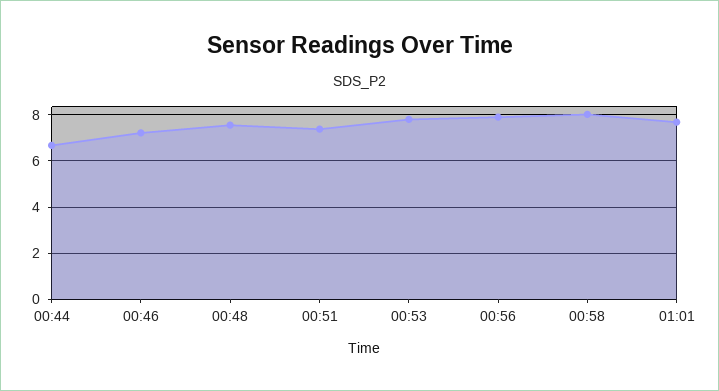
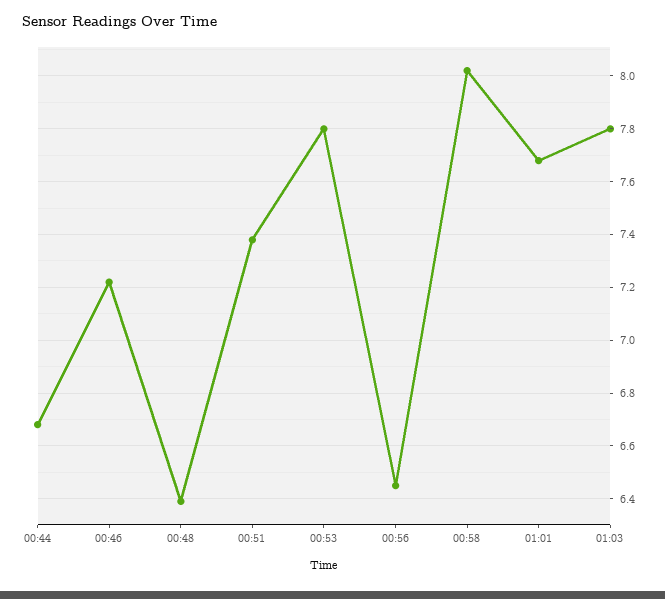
00:48: 7.5 -> 6.4
00:56: 8 -> 6.45
01:03: none -> 7.8

